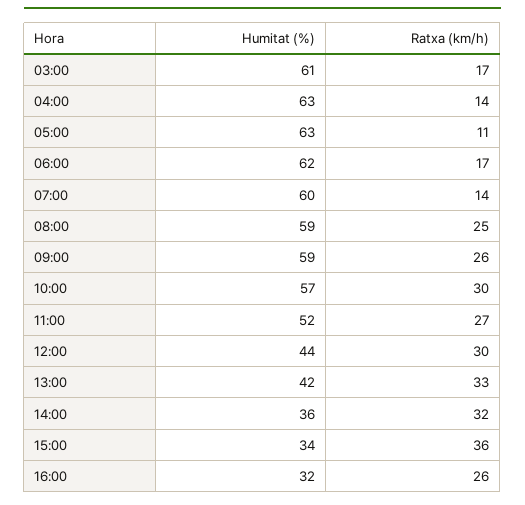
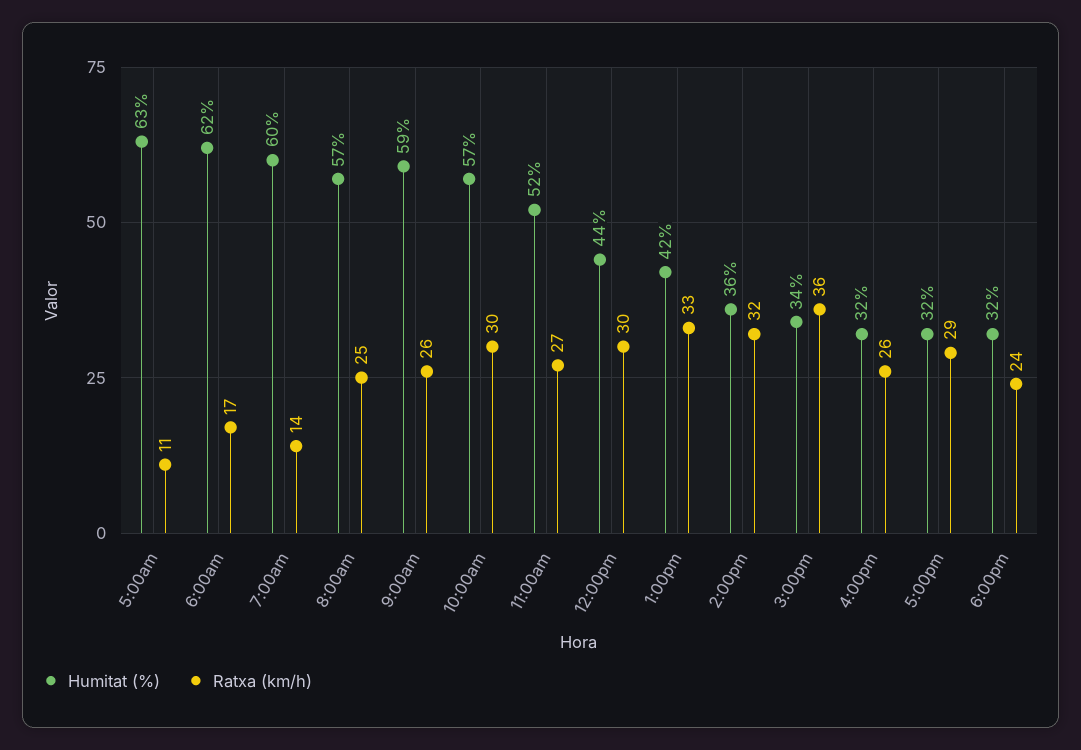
Humitat (%), 03:00: 61 -> none
Ratxa (km/h), 03:00: 17 -> none
Humitat (%), 04:00: 63 -> none
Ratxa (km/h), 04:00: 14 -> none
Humitat (%), 08:00: 59 -> 57
Humitat (%), 5:00pm: none -> 32
Ratxa (km/h), 5:00pm: none -> 29
Humitat (%), 6:00pm: none -> 32
Ratxa (km/h), 6:00pm: none -> 24

